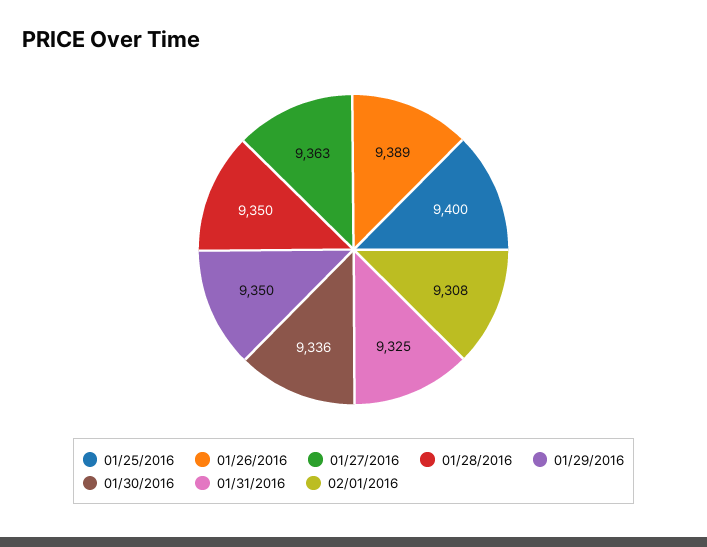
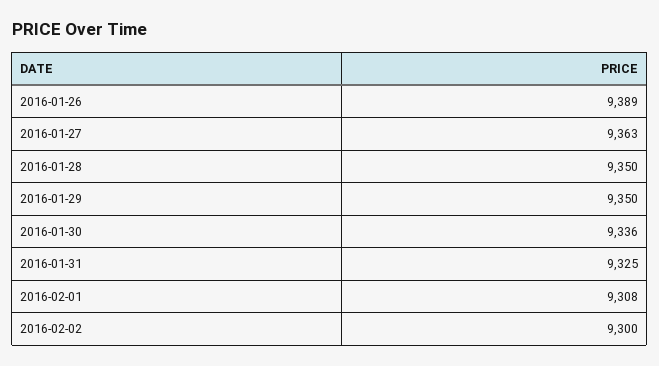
01/25/2016: 9400 -> none
2016-02-02: none -> 9300

